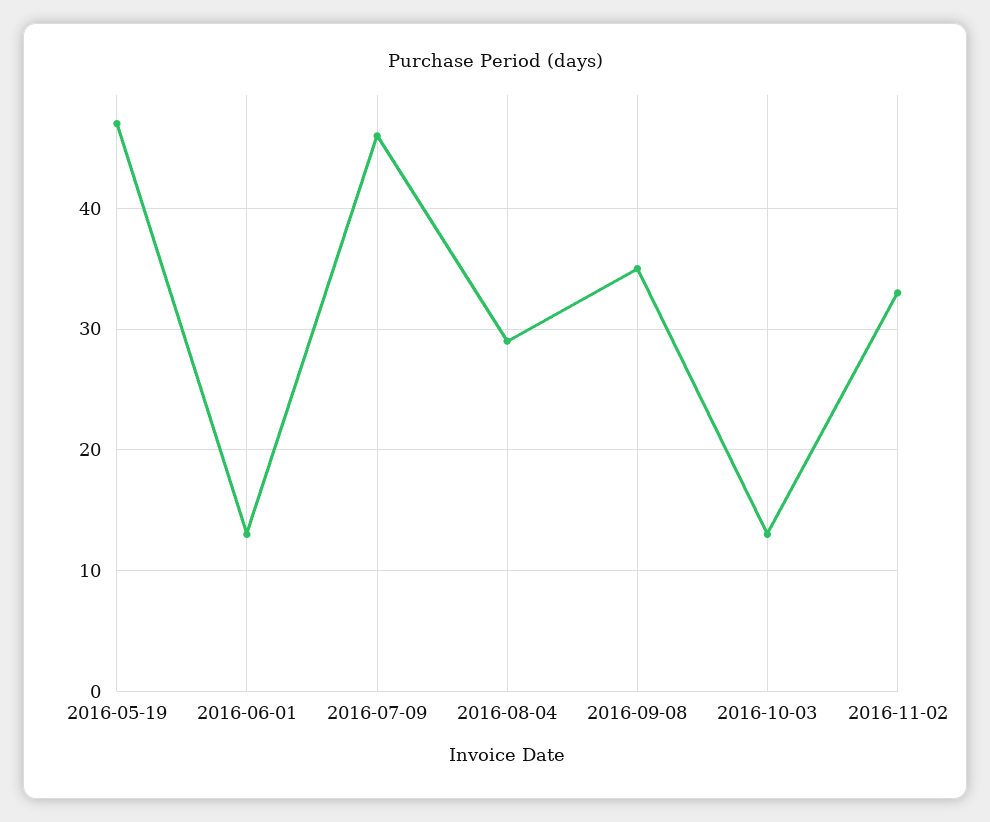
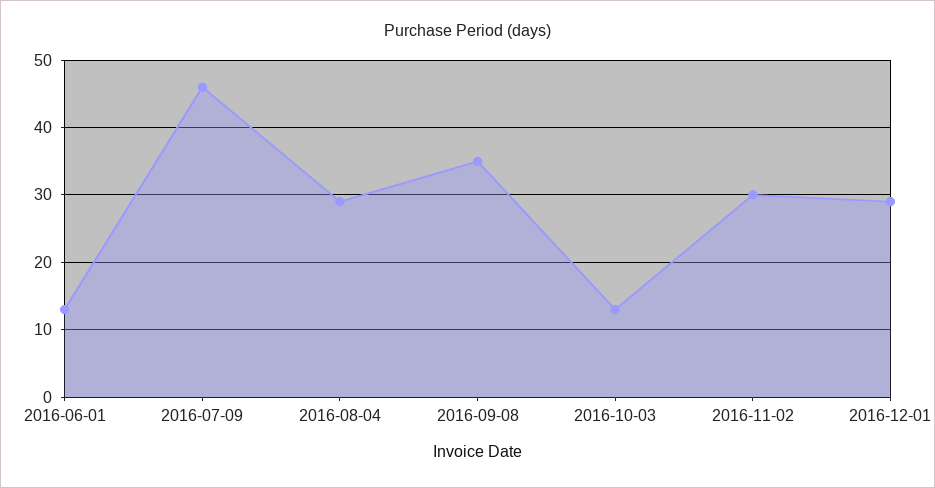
2016-05-19: 47 -> none
2016-11-02: 33 -> 30
2016-12-01: none -> 29

